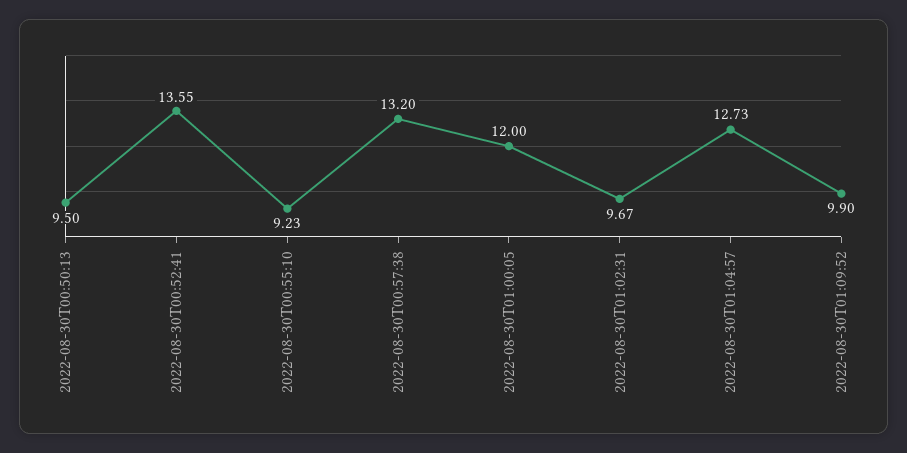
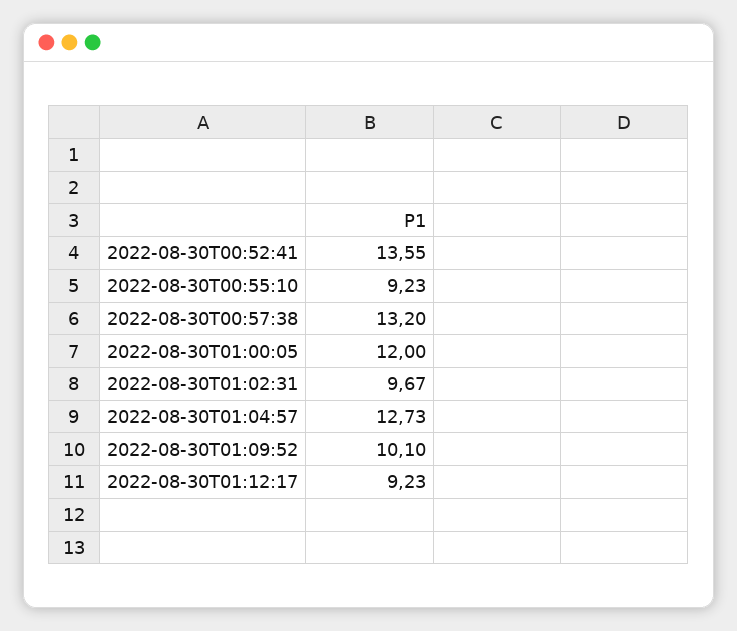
2022-08-30T00:50:13: 9.5 -> none
2022-08-30T01:09:52: 9.9 -> 10.1
2022-08-30T01:12:17: none -> 9.23

